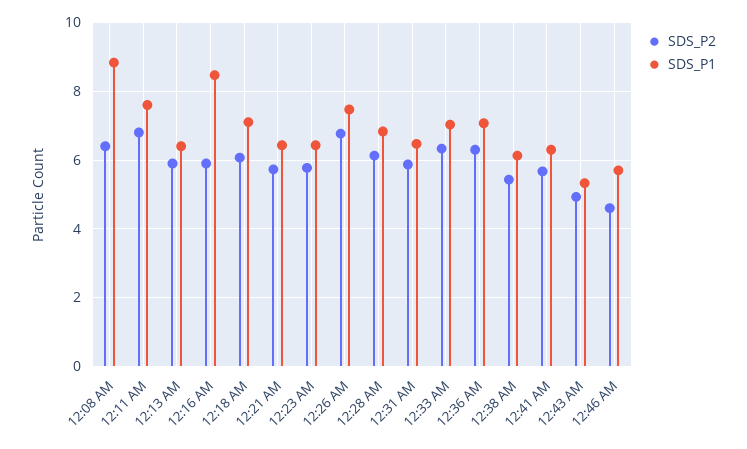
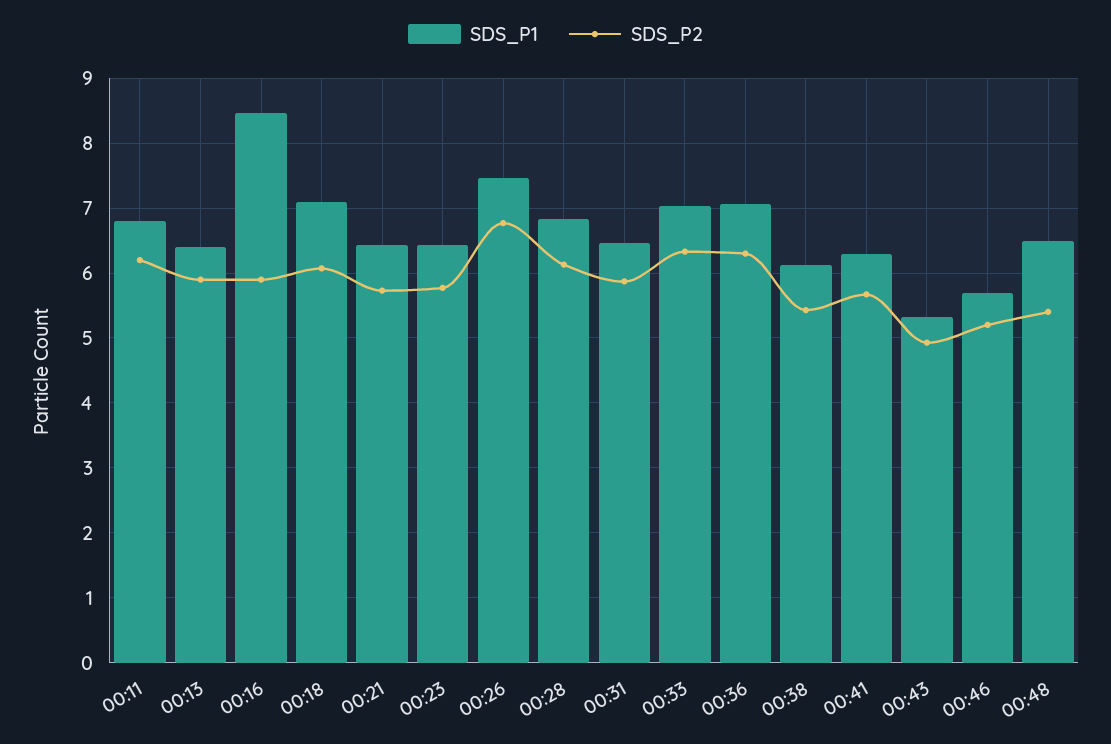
SDS_P2, 12:08 AM: 6.4 -> none
SDS_P1, 12:08 AM: 8.8 -> none
SDS_P2, 12:11 AM: 6.8 -> 6.2
SDS_P1, 12:11 AM: 7.6 -> 6.8
SDS_P2, 12:46 AM: 4.6 -> 5.2
SDS_P1, 00:48: none -> 6.5
SDS_P2, 00:48: none -> 5.4

